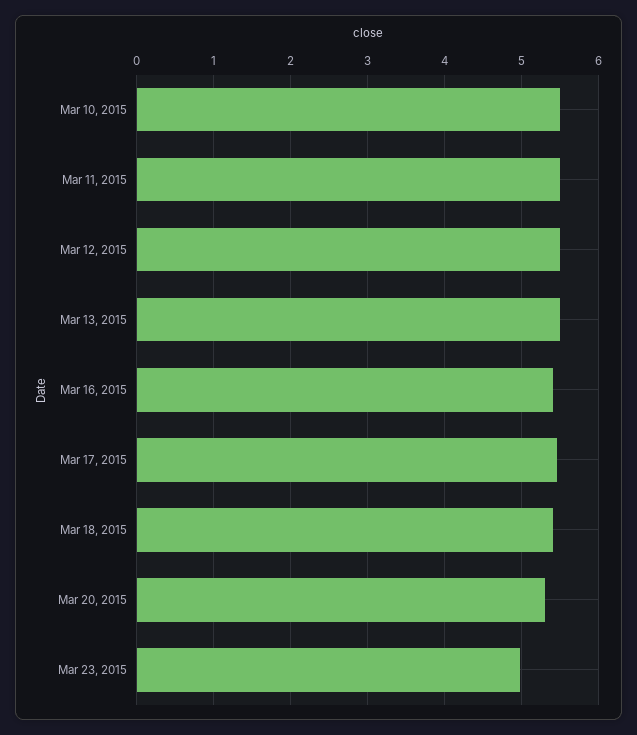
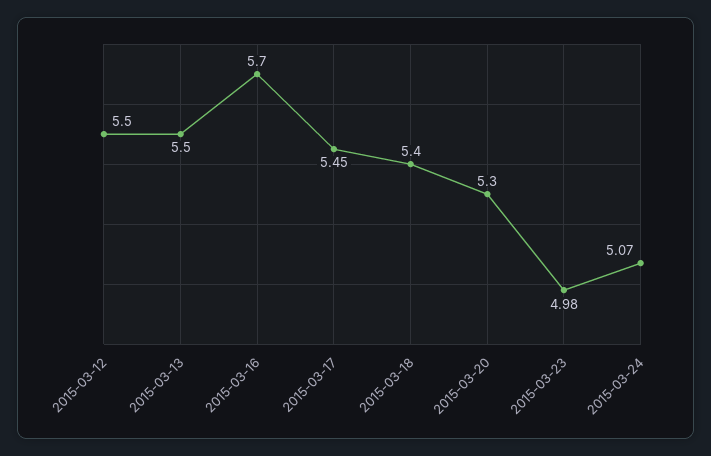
Mar 10, 2015: 5.5 -> none
Mar 11, 2015: 5.5 -> none
Mar 16, 2015: 5.4 -> 5.7
2015-03-24: none -> 5.07

